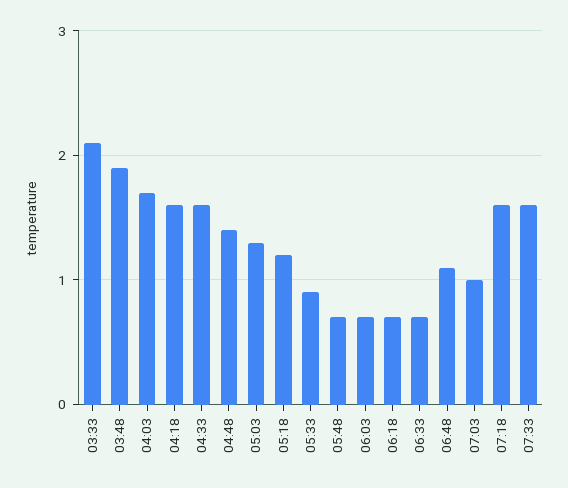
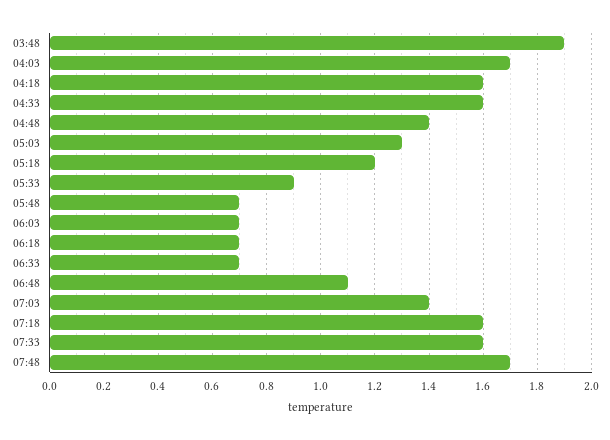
03:33: 2.1 -> none
07:03: 1 -> 1.4
07:48: none -> 1.7

